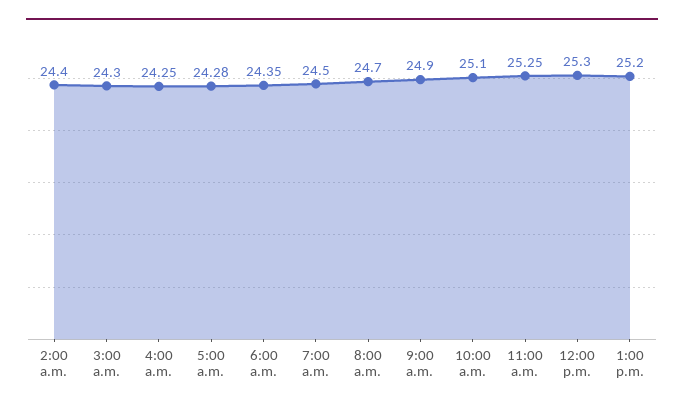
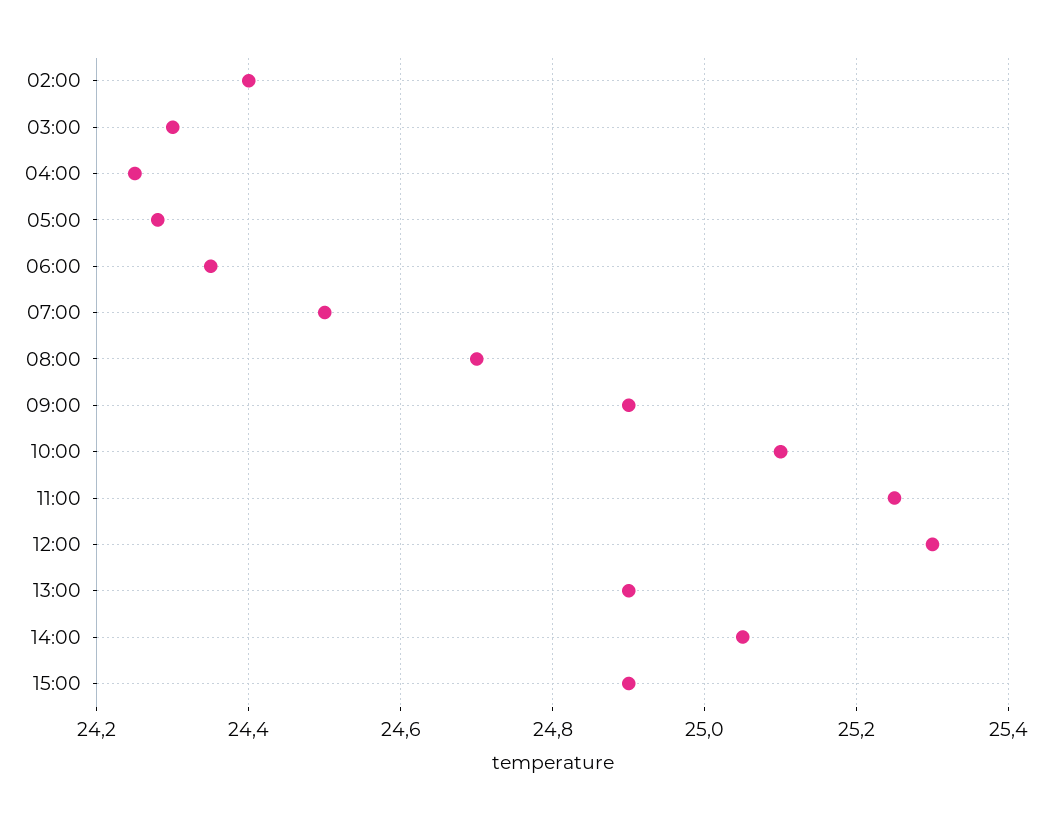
1:00 p.m.: 25.2 -> 24.9
14:00: none -> 25.05
15:00: none -> 24.9

